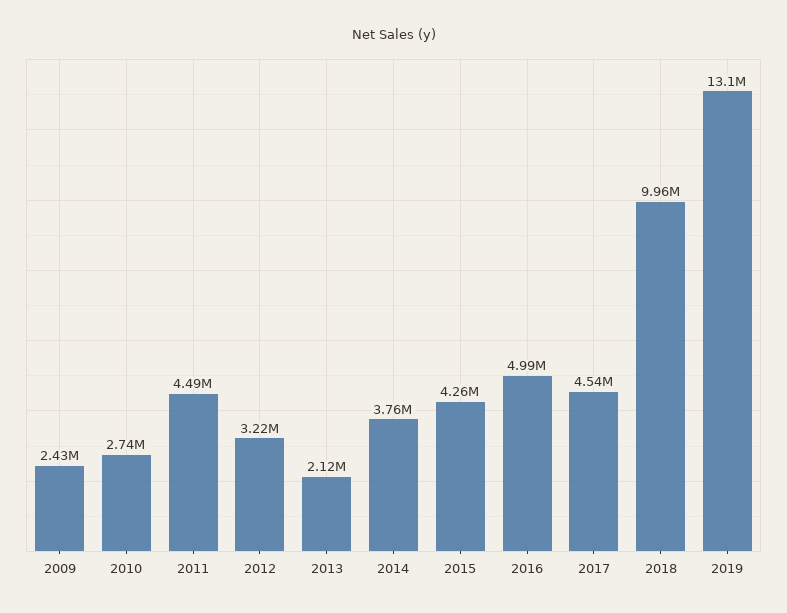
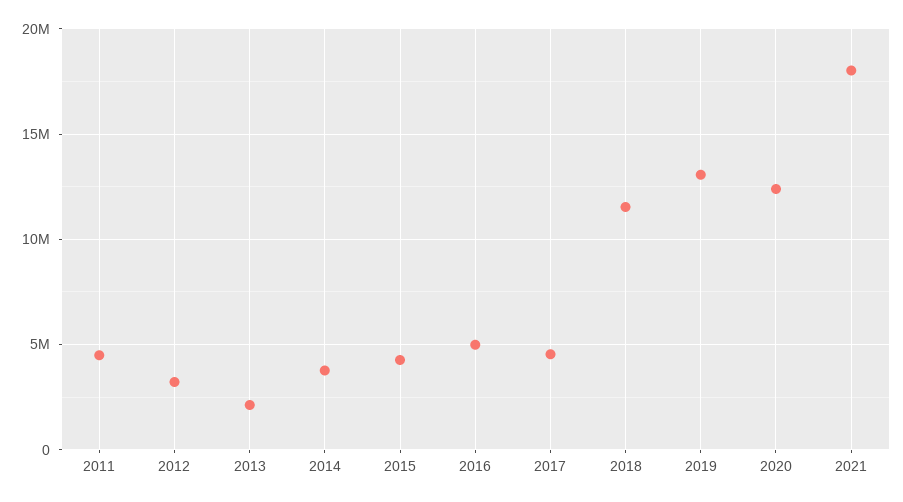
2009: 2430000 -> none
2010: 2740000 -> none
2018: 9960000 -> 11500000
2020: none -> 12500000
2021: none -> 18000000

